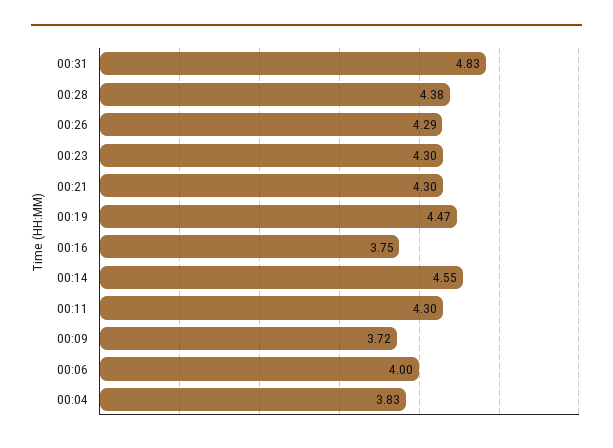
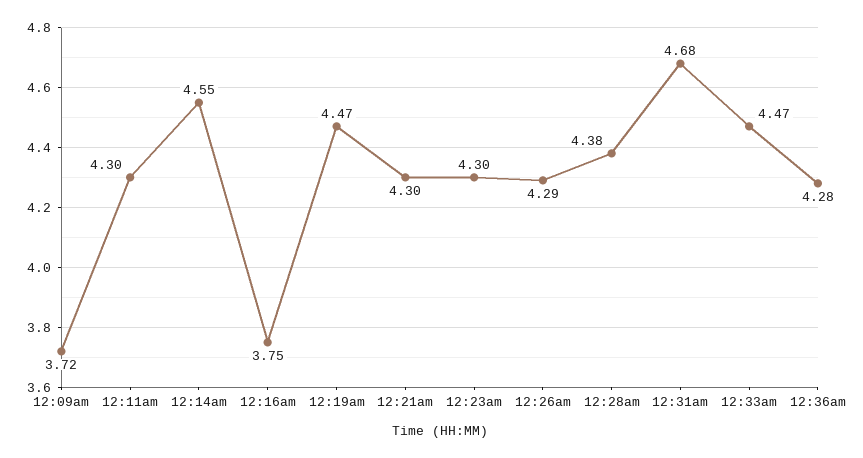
00:31: 4.83 -> 4.68
00:06: 4 -> none
00:04: 3.83 -> none
12:33am: none -> 4.47
12:36am: none -> 4.28

